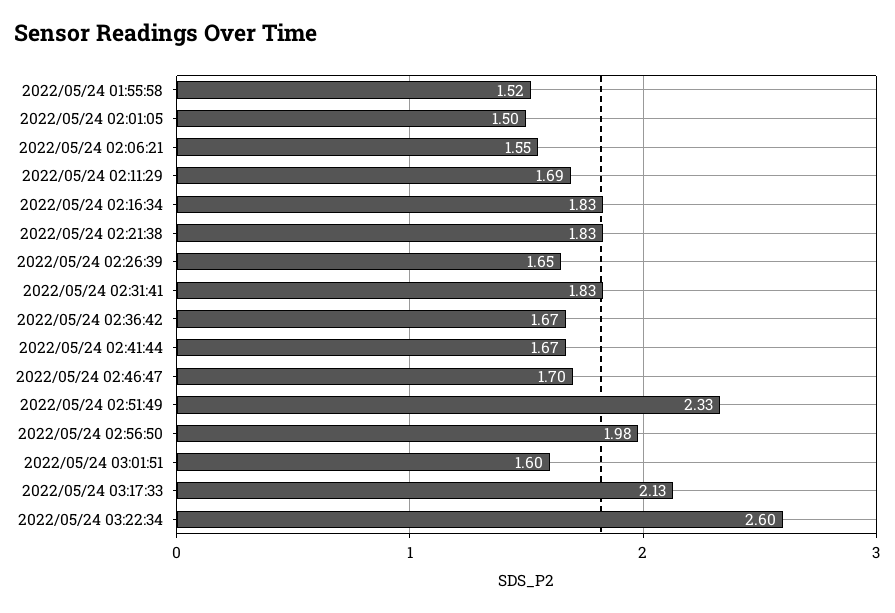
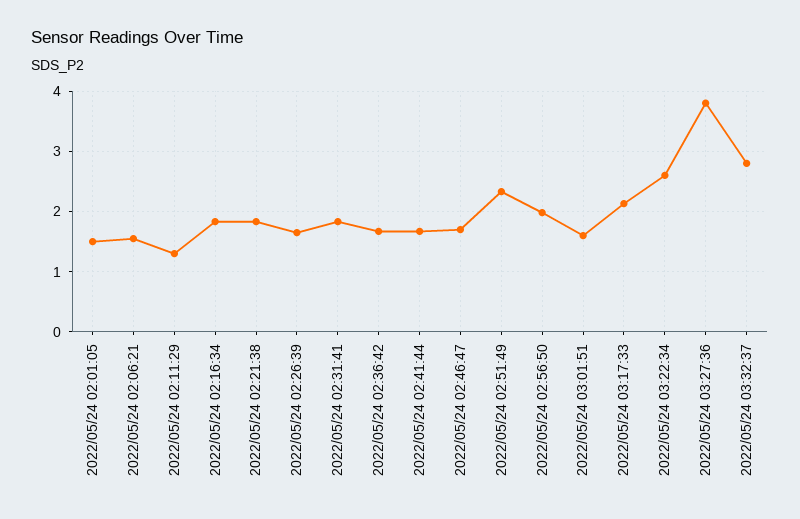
2022/05/24 01:55:58: 1.52 -> none
2022/05/24 02:11:29: 1.69 -> 1.3
2022/05/24 03:27:36: none -> 3.8
2022/05/24 03:32:37: none -> 2.8

